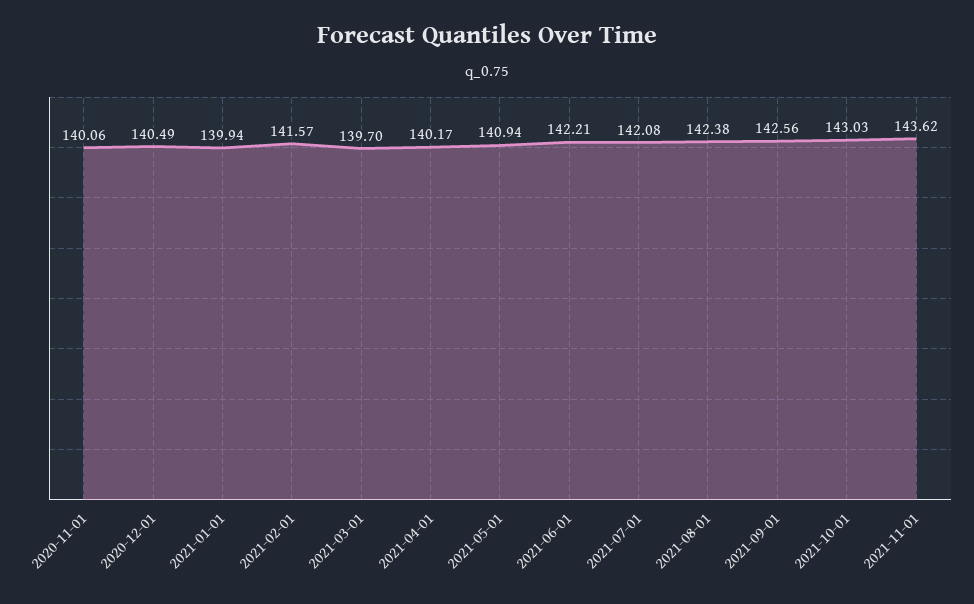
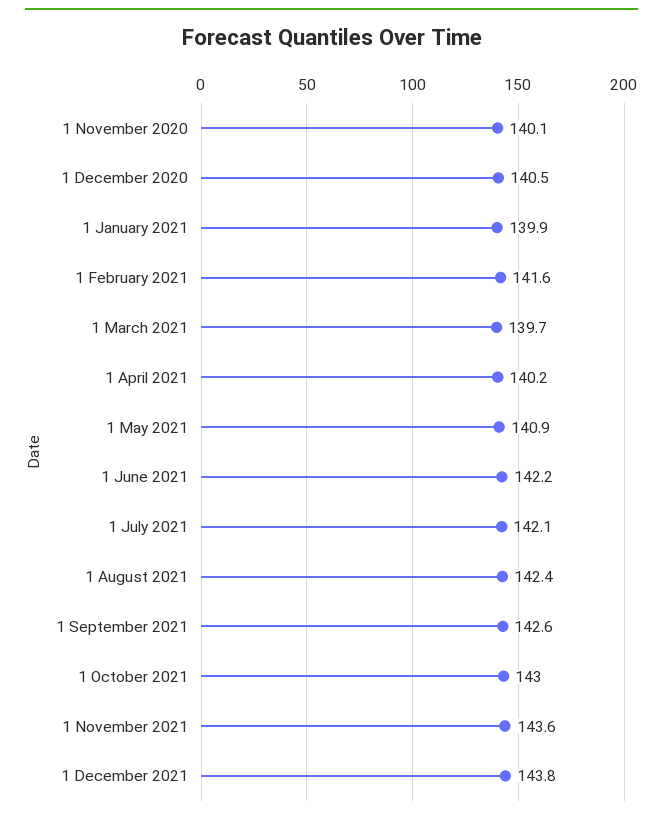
1 December 2021: none -> 143.8

